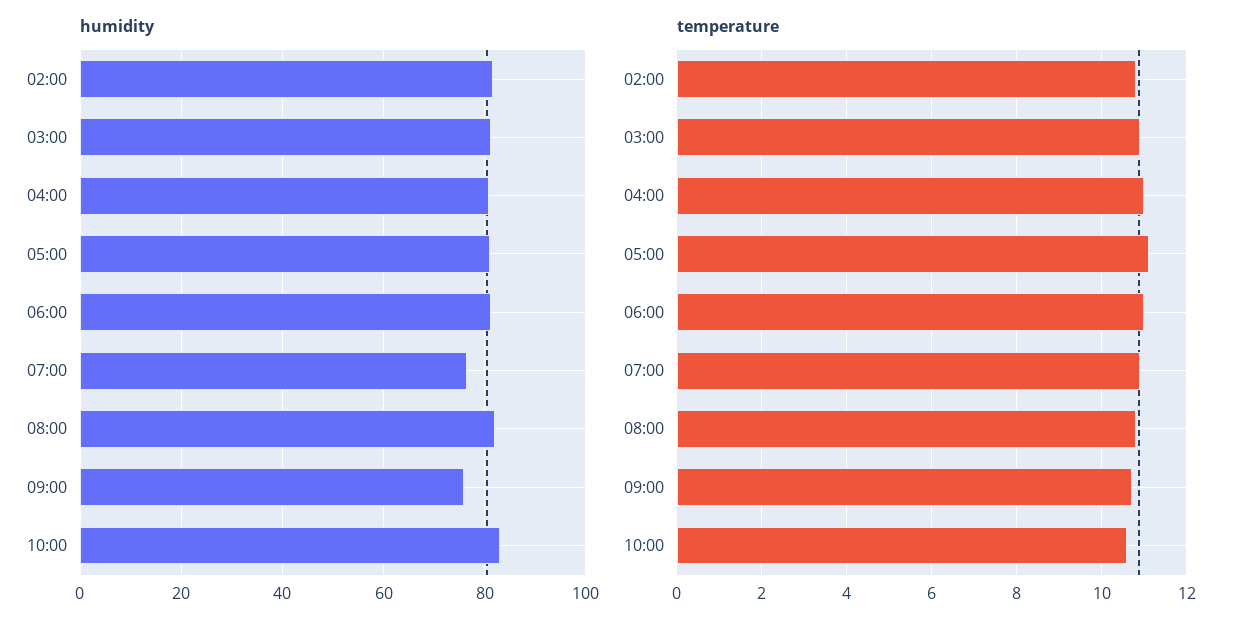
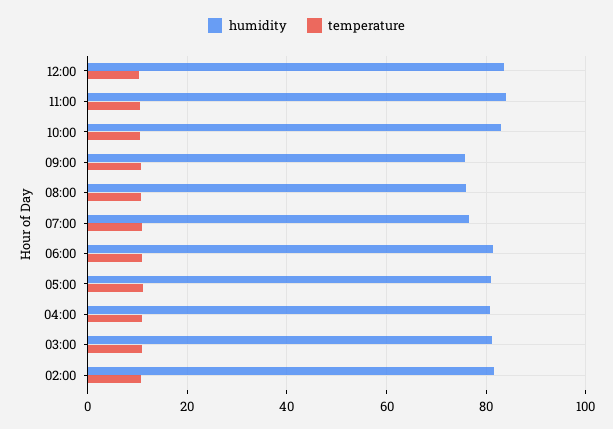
humidity, 08:00: 82 -> 76
humidity, 12:00: none -> 84
temperature, 12:00: none -> 10
humidity, 11:00: none -> 84
temperature, 11:00: none -> 10

